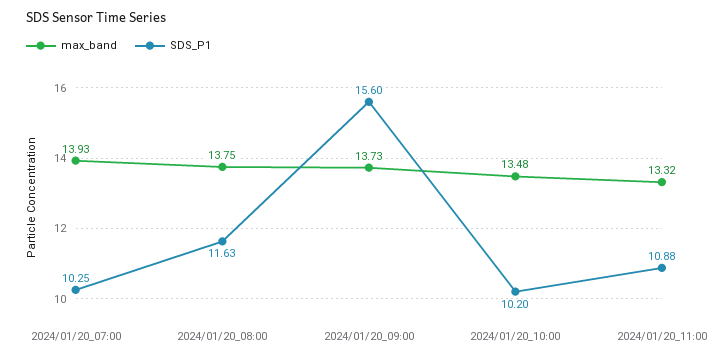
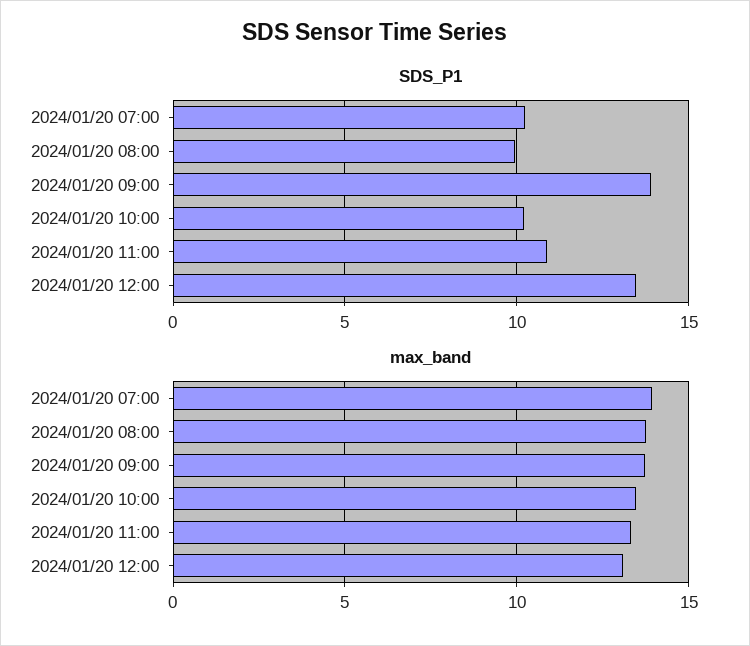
SDS_P1, 2024/01/20_08:00: 11.63 -> 10
SDS_P1, 2024/01/20_09:00: 15.6 -> 14
SDS_P1, 2024/01/20 12:00: none -> 13.5
max_band, 2024/01/20 12:00: none -> 13

